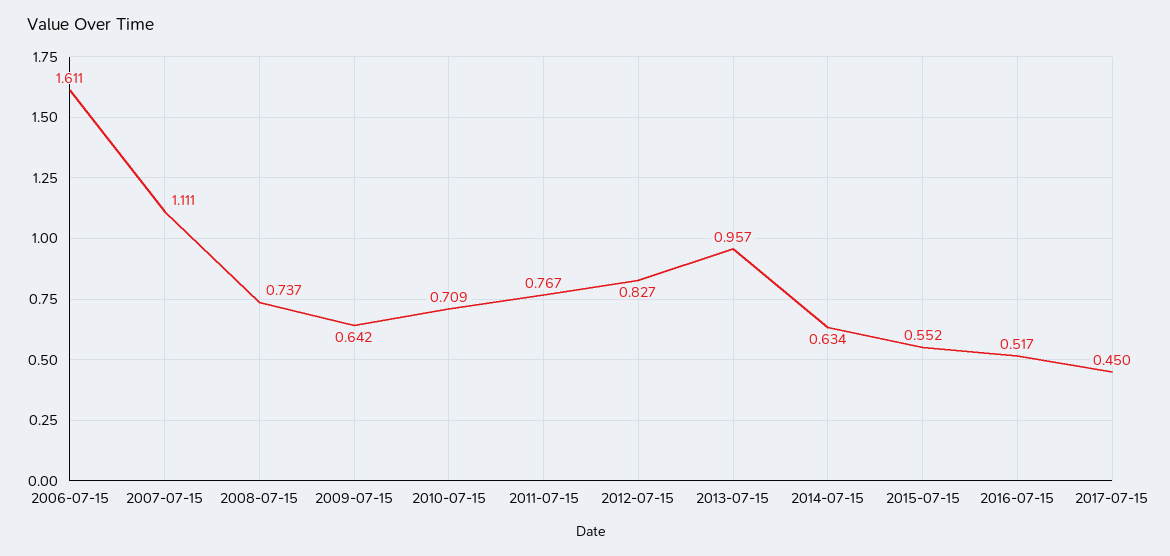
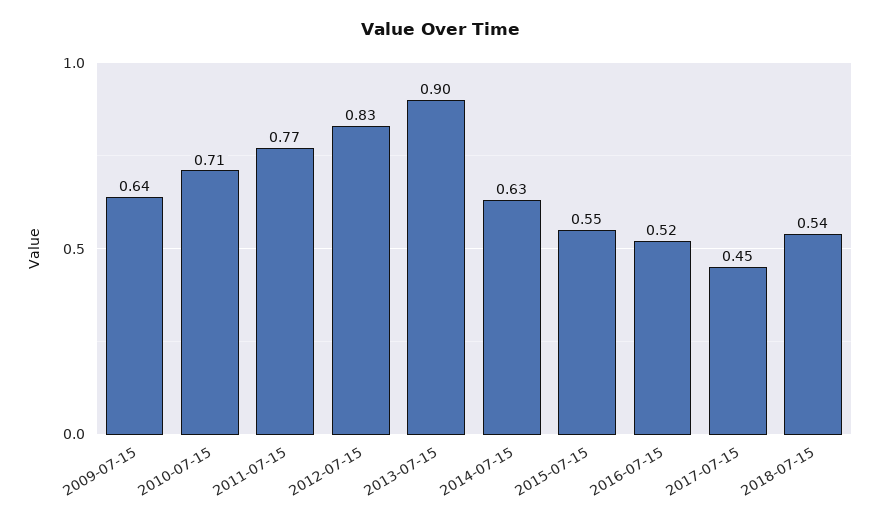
2006-07-15: 1.611 -> none
2007-07-15: 1.111 -> none
2008-07-15: 0.737 -> none
2013-07-15: 0.957 -> 0.9
2018-07-15: none -> 0.54

